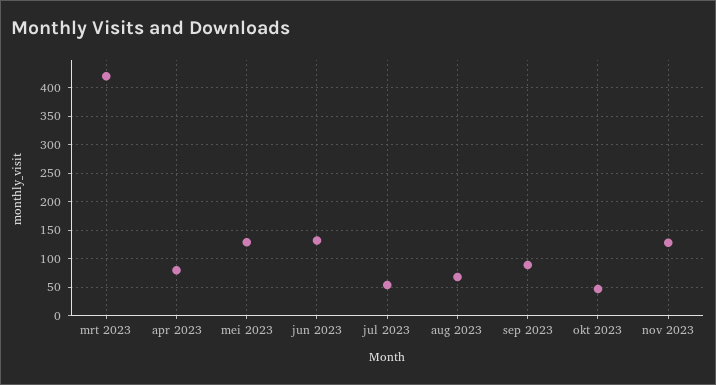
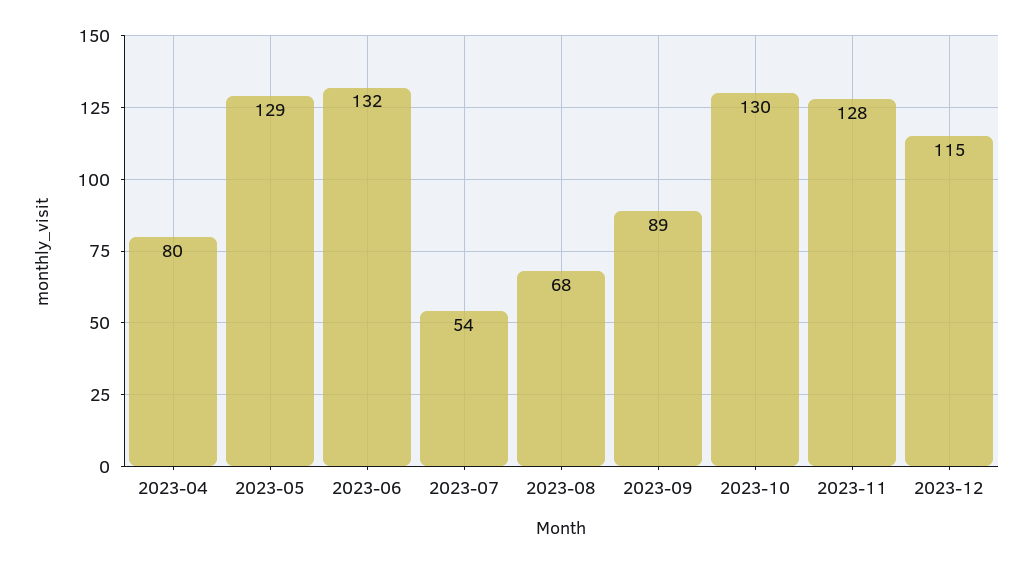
mrt 2023: 425 -> none
okt 2023: 50 -> 130
2023-12: none -> 115

